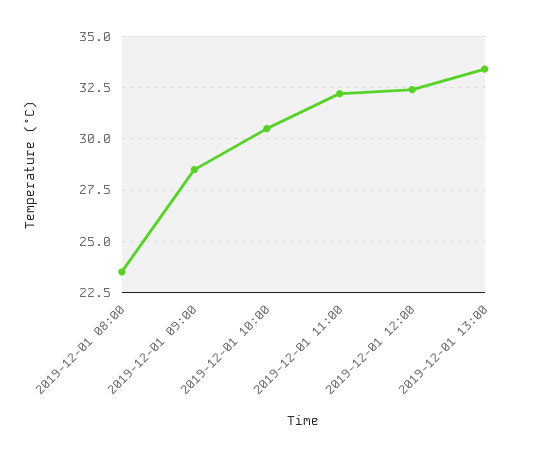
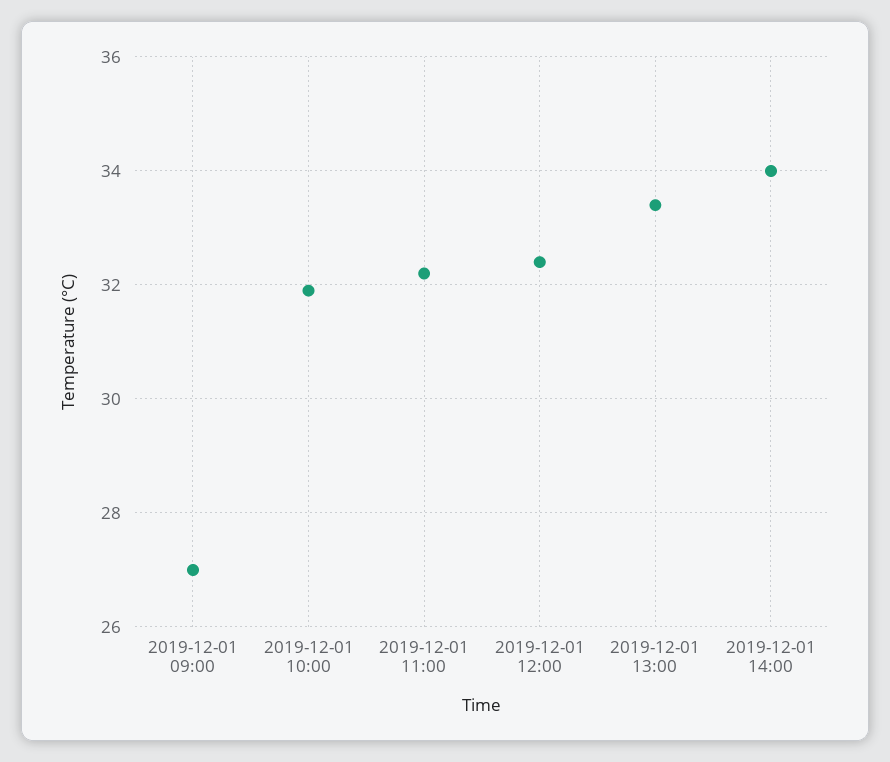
2019-12-01 08:00: 23.5 -> none
2019-12-01 09:00: 28.5 -> 27
2019-12-01 10:00: 30.5 -> 32
2019-12-01 14:00: none -> 34

